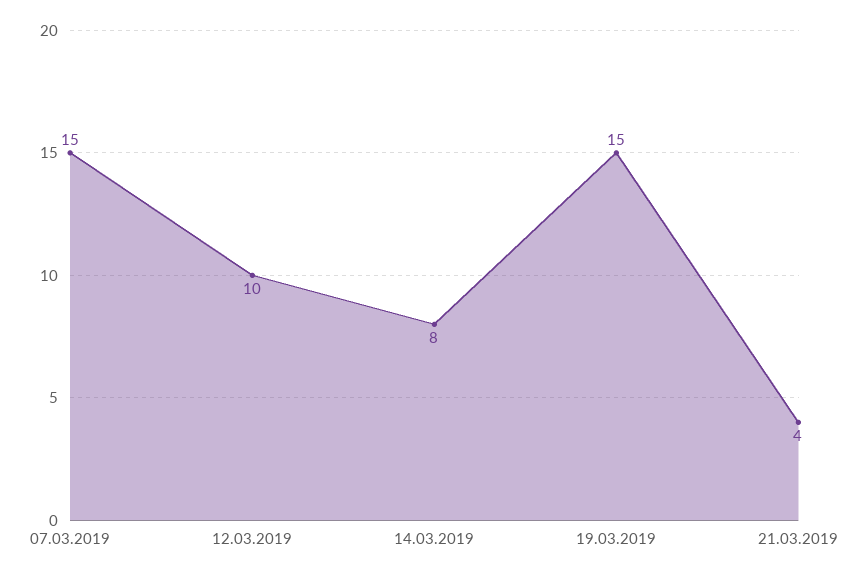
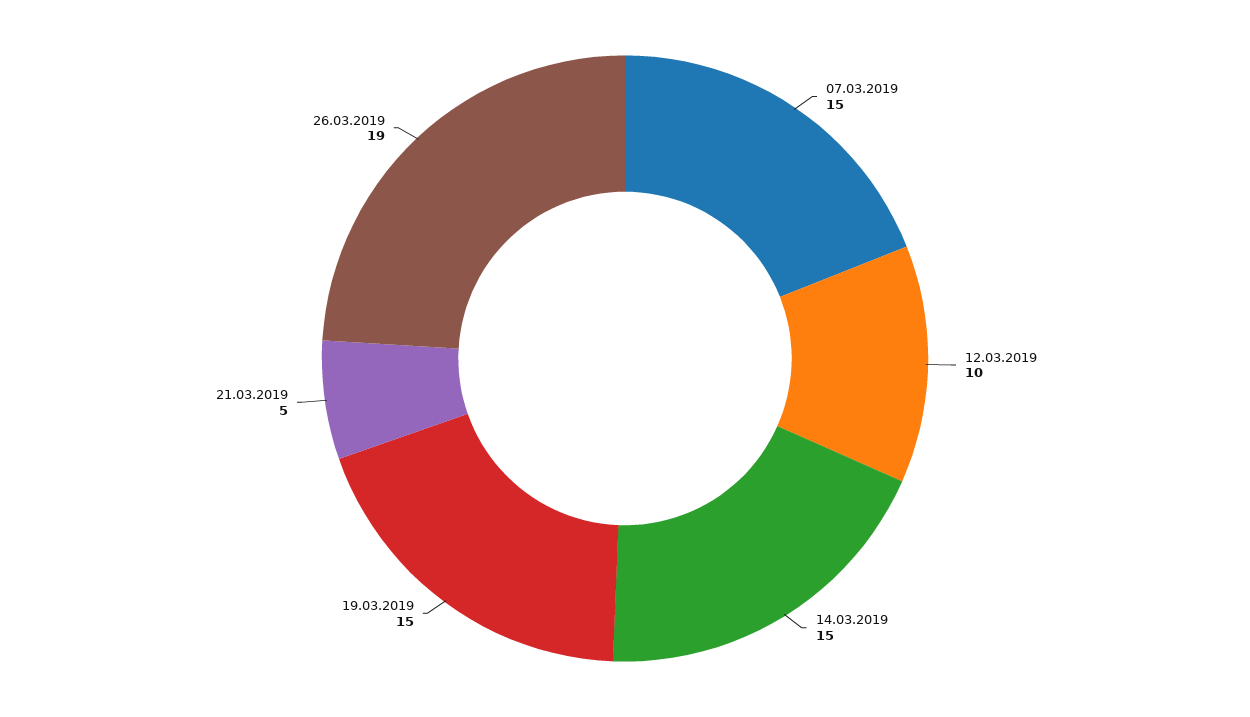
14.03.2019: 8 -> 15
21.03.2019: 4 -> 5
26.03.2019: none -> 19

